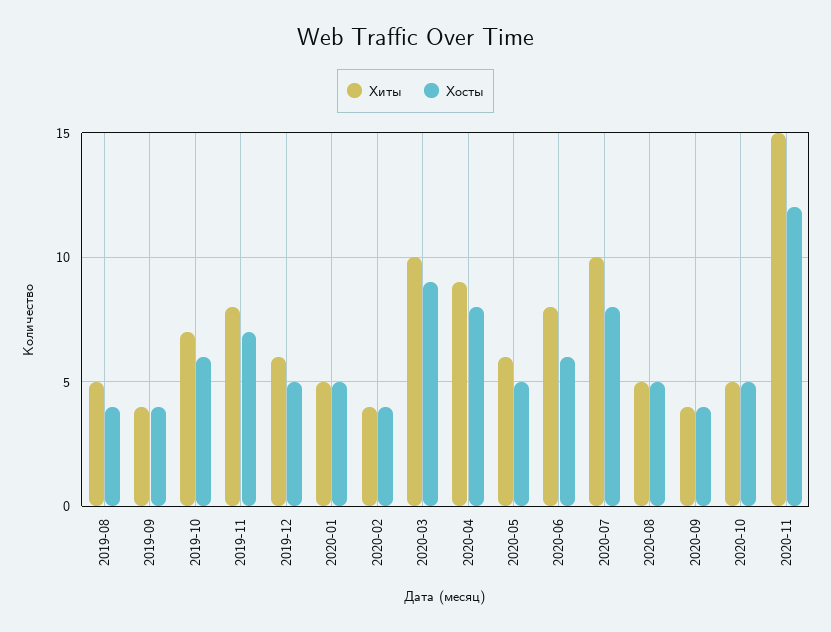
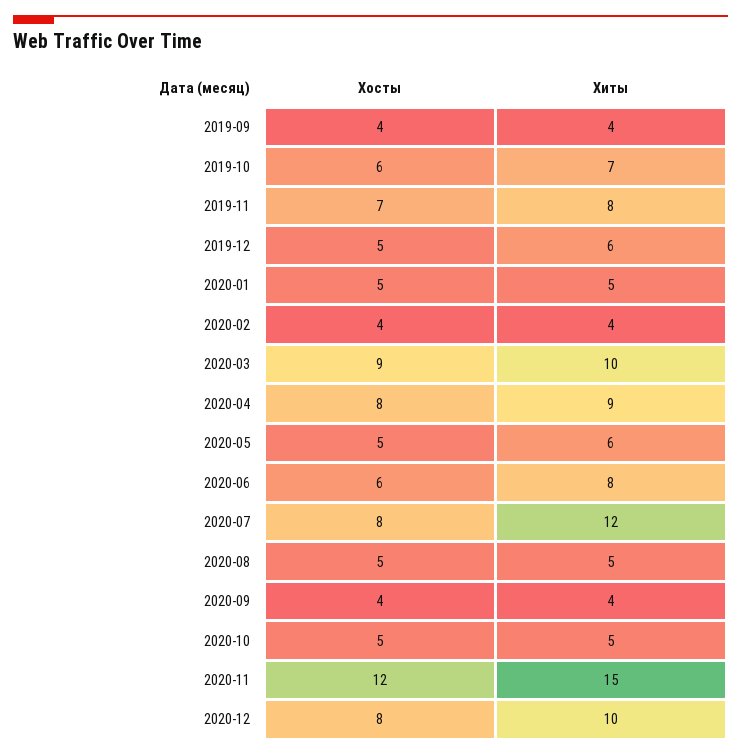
Хиты, 2019-08: 5 -> none
Хосты, 2019-08: 4 -> none
Хиты, 2020-07: 10 -> 12
Хосты, 2020-12: none -> 8
Хиты, 2020-12: none -> 10

